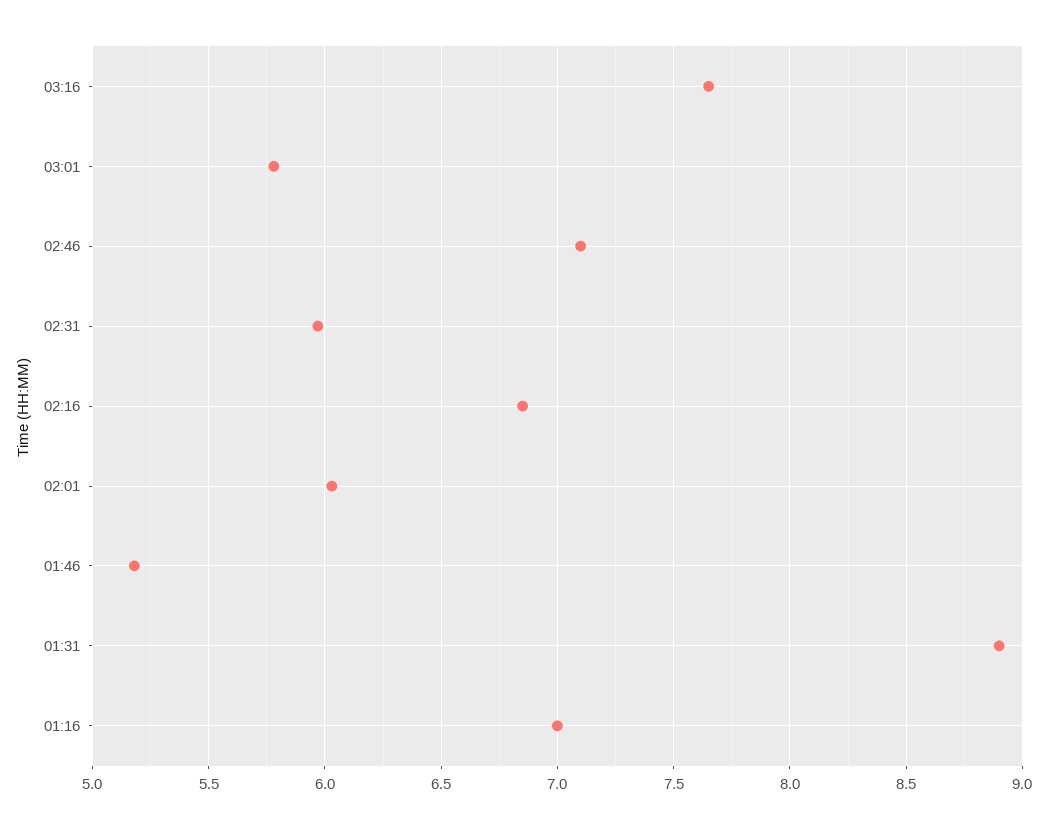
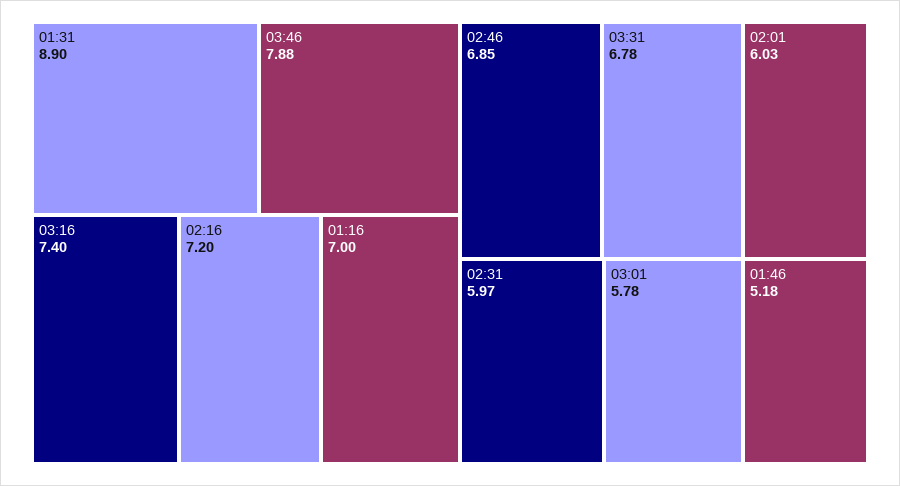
03:16: 7.65 -> 7.4
02:46: 7.1 -> 6.85
02:16: 6.85 -> 7.2
03:46: none -> 7.88
03:31: none -> 6.78

